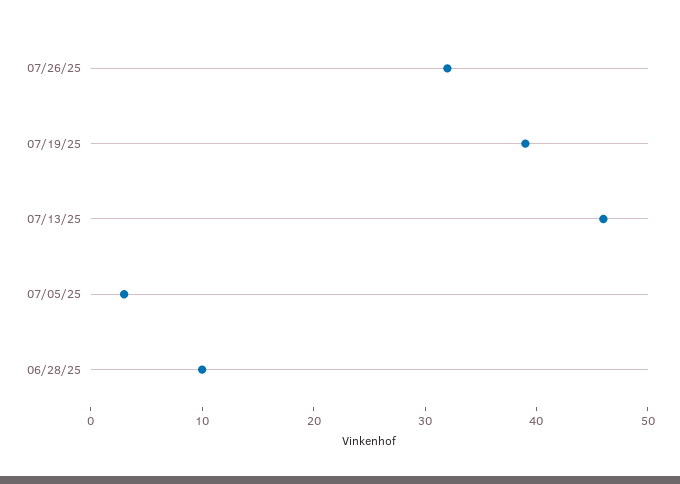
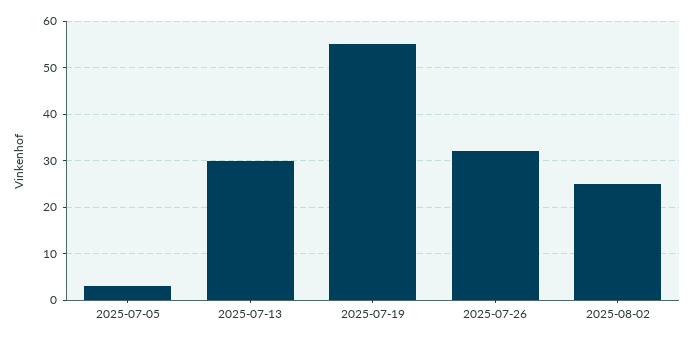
07/19/25: 39 -> 55
07/13/25: 46 -> 30
06/28/25: 10 -> none
2025-08-02: none -> 25

